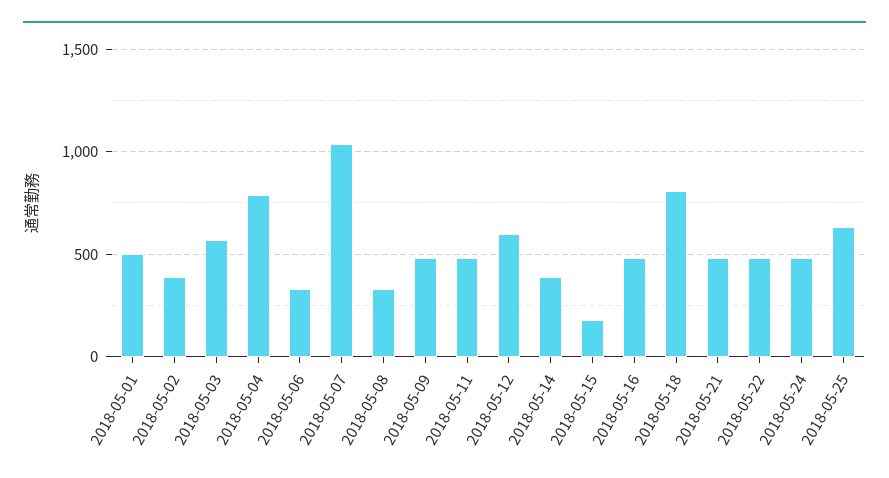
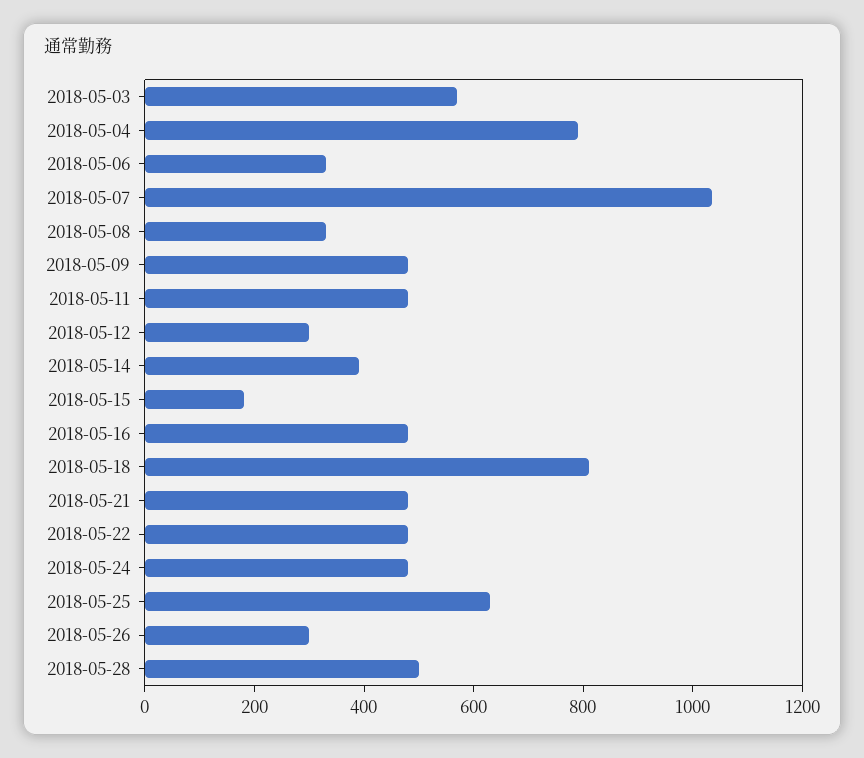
2018-05-01: 500 -> none
2018-05-02: 400 -> none
2018-05-12: 600 -> 300
2018-05-26: none -> 300
2018-05-28: none -> 500

